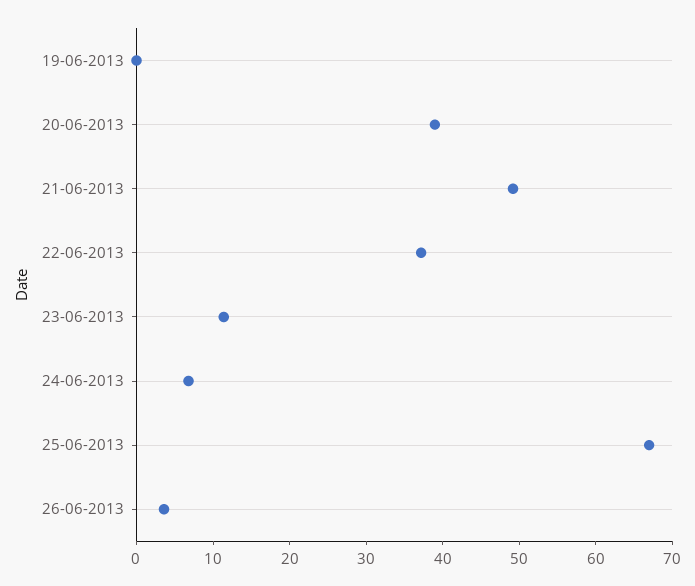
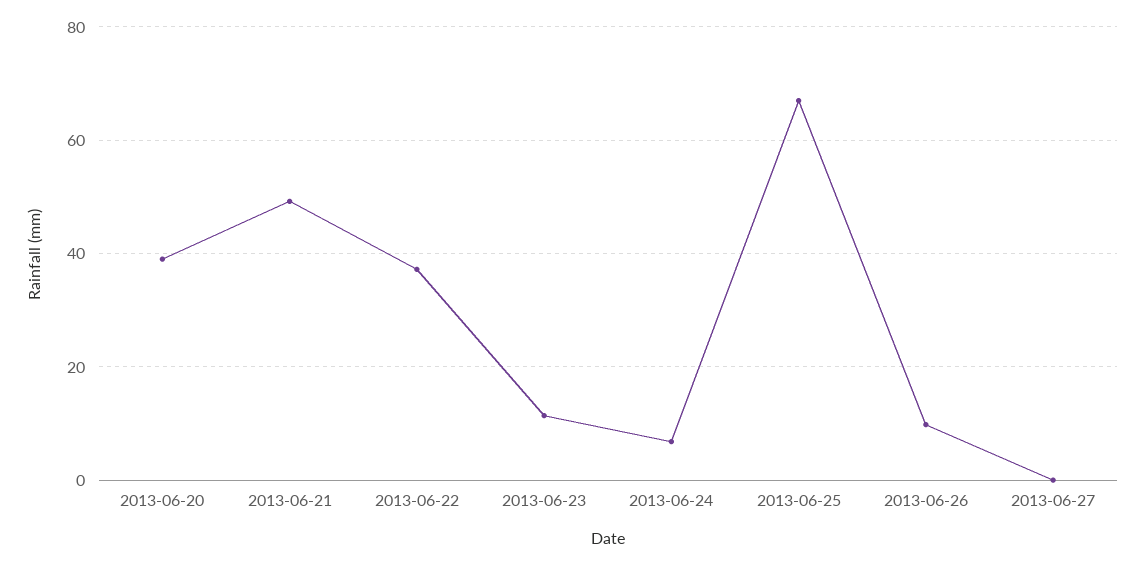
19-06-2013: 0 -> none
26-06-2013: 4 -> 10
2013-06-27: none -> 0

